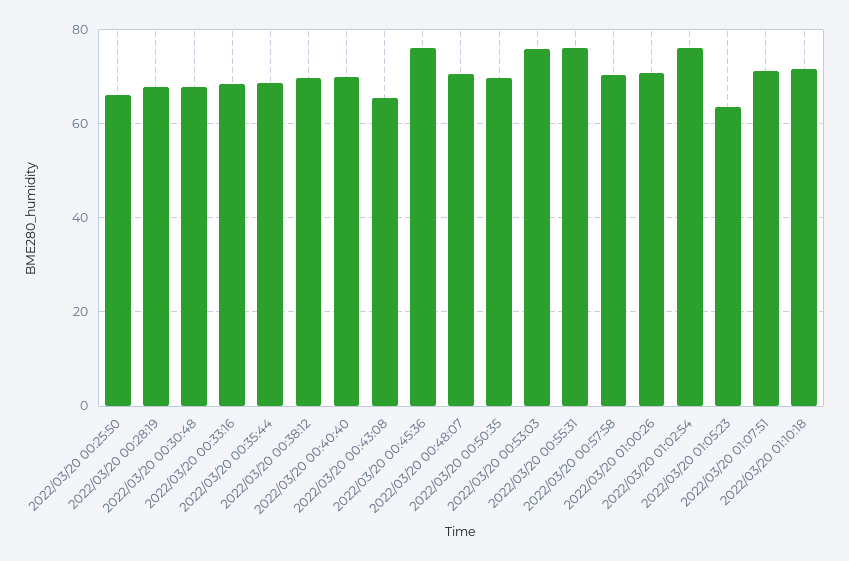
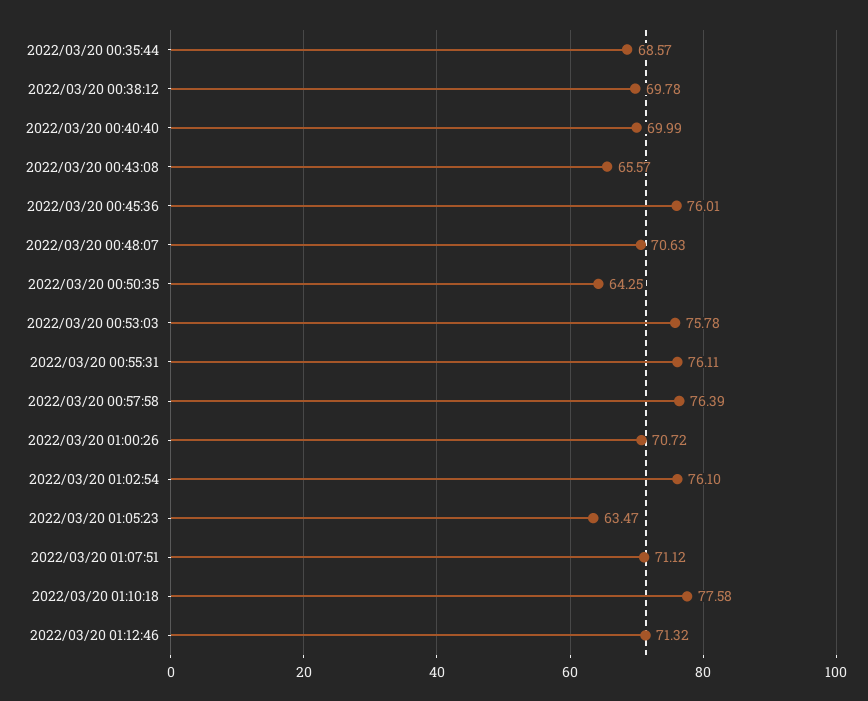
2022/03/20 00:25:50: 66 -> none
2022/03/20 00:28:19: 68 -> none
2022/03/20 00:30:48: 68 -> none
2022/03/20 00:33:16: 68 -> none
2022/03/20 00:50:35: 70 -> 64.25
2022/03/20 00:57:58: 70 -> 76.39
2022/03/20 01:10:18: 72 -> 77.58
2022/03/20 01:12:46: none -> 71.32

